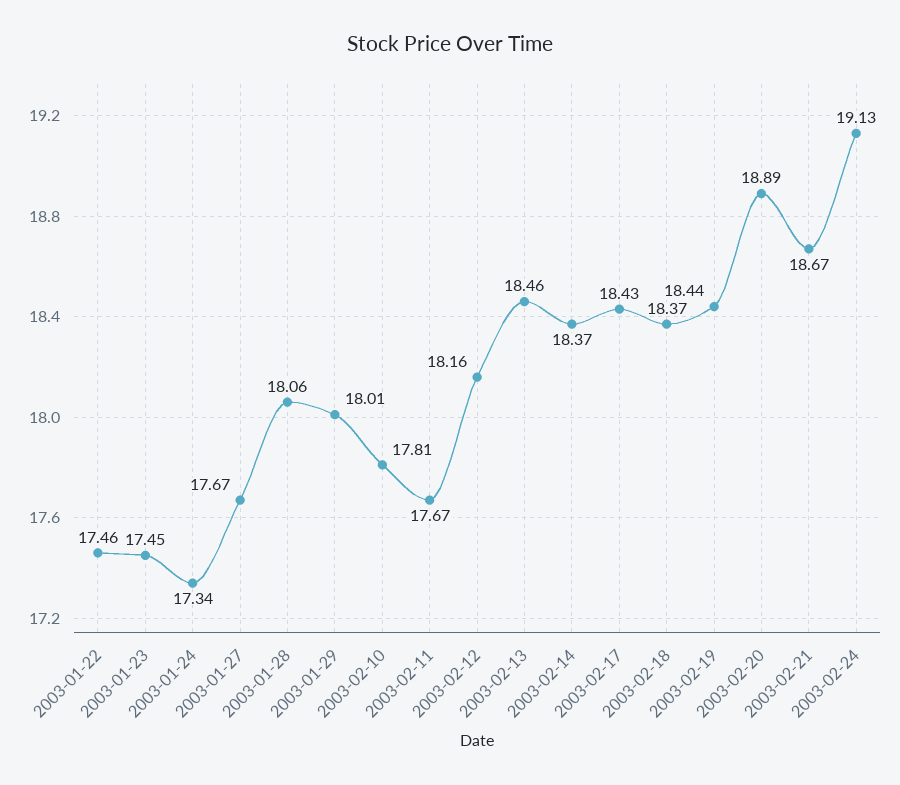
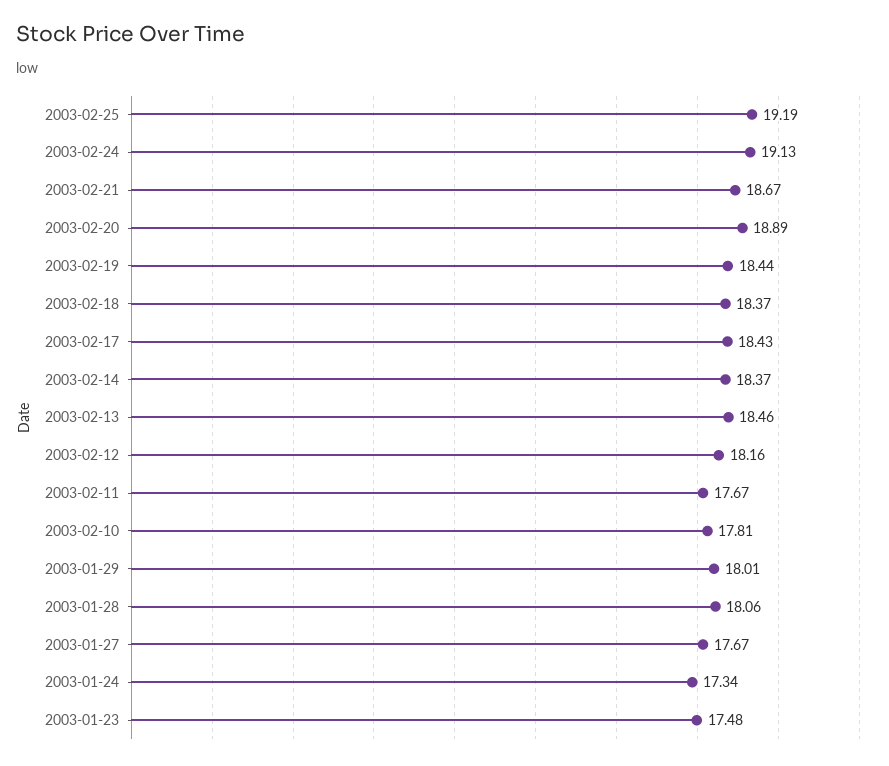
2003-01-22: 17.46 -> none
2003-01-23: 17.45 -> 17.48
2003-02-25: none -> 19.19

